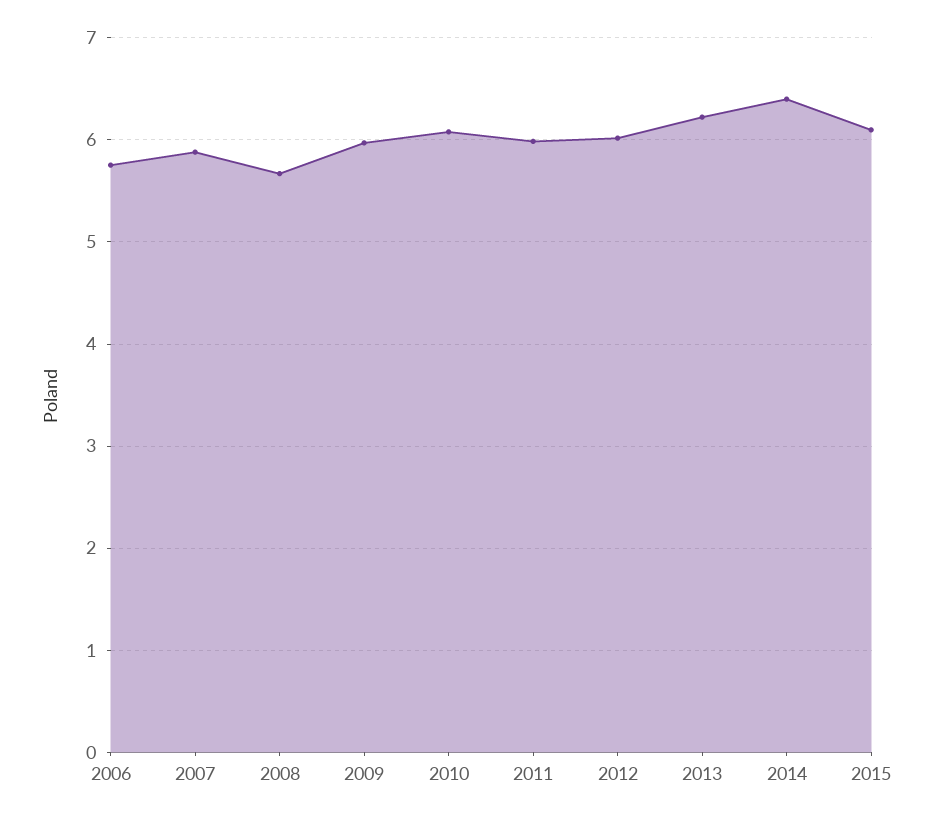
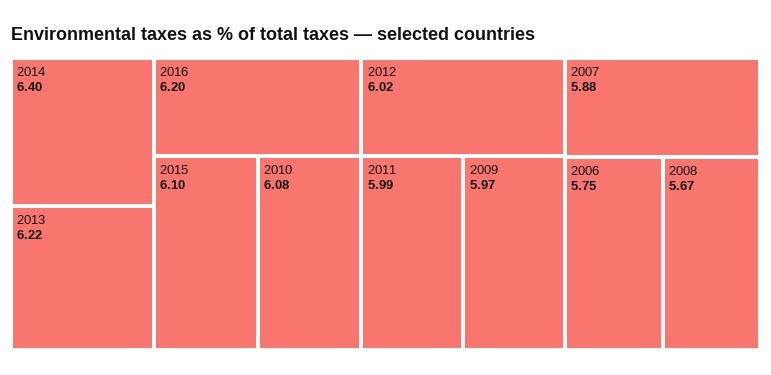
2016: none -> 6.2

